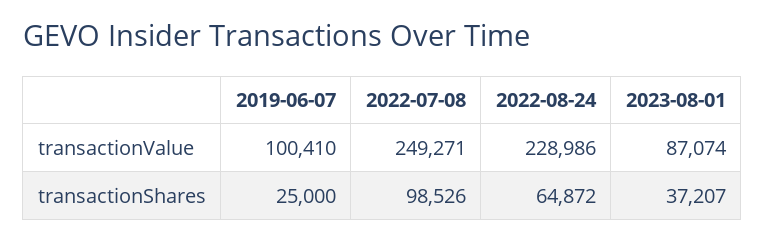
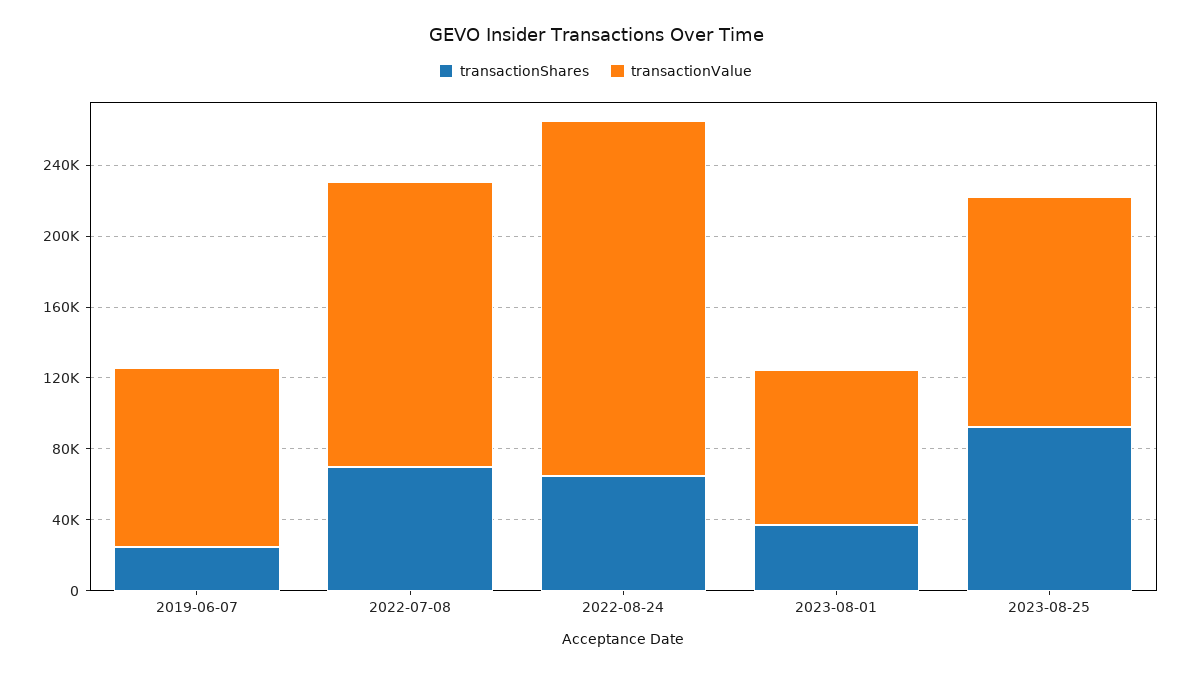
transactionValue, 2022-07-08: 249271 -> 160000
transactionValue, 2022-08-24: 228986 -> 200000
transactionShares, 2022-07-08: 98526 -> 70000
transactionShares, 2023-08-25: none -> 90000
transactionValue, 2023-08-25: none -> 130000

